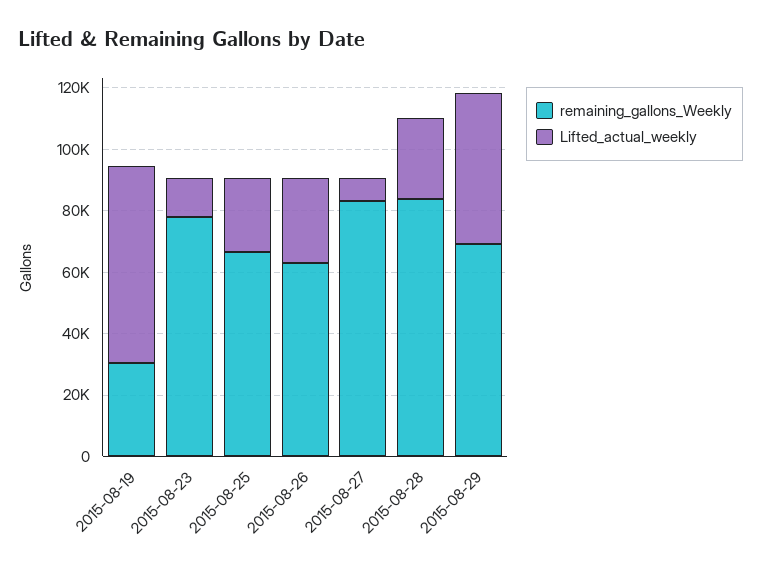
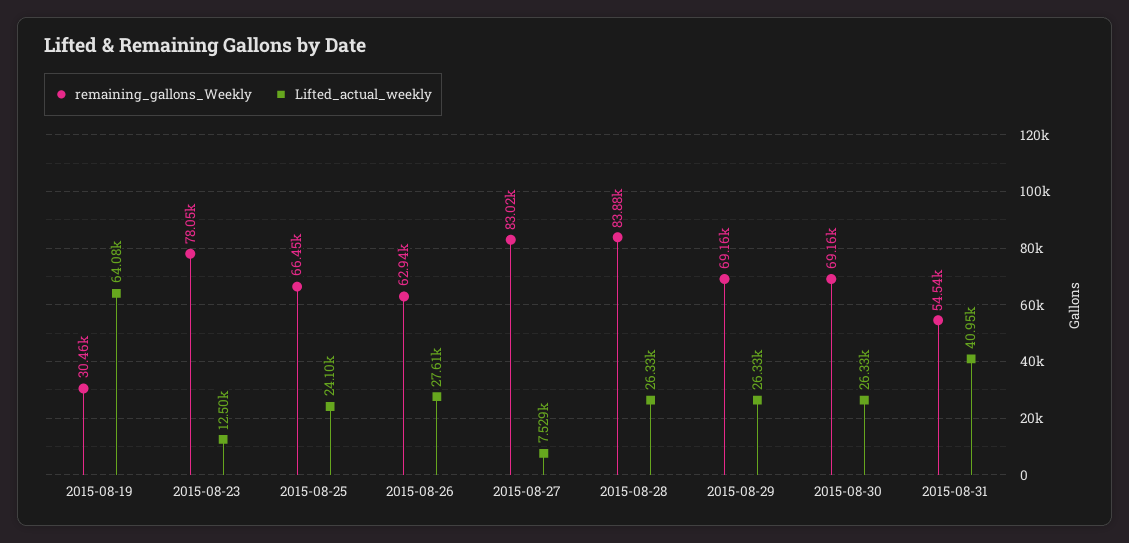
Lifted_actual_weekly, 2015-08-29: 50000 -> 26330
remaining_gallons_Weekly, 2015-08-30: none -> 69160
Lifted_actual_weekly, 2015-08-30: none -> 26330
remaining_gallons_Weekly, 2015-08-31: none -> 54540
Lifted_actual_weekly, 2015-08-31: none -> 40950

